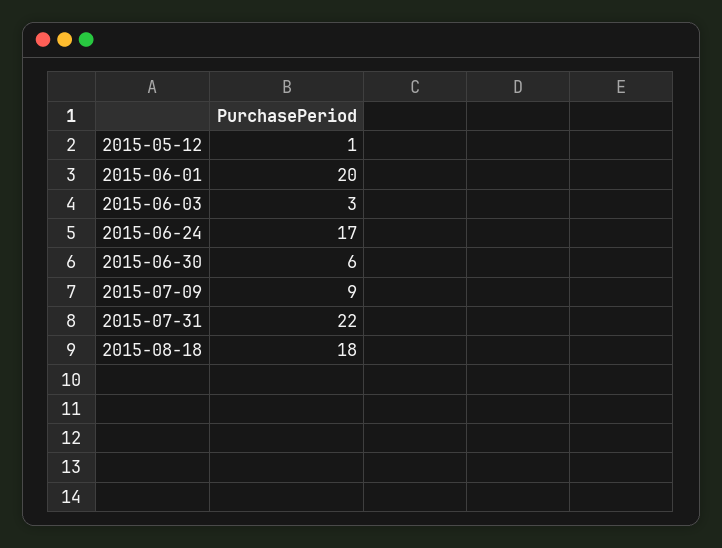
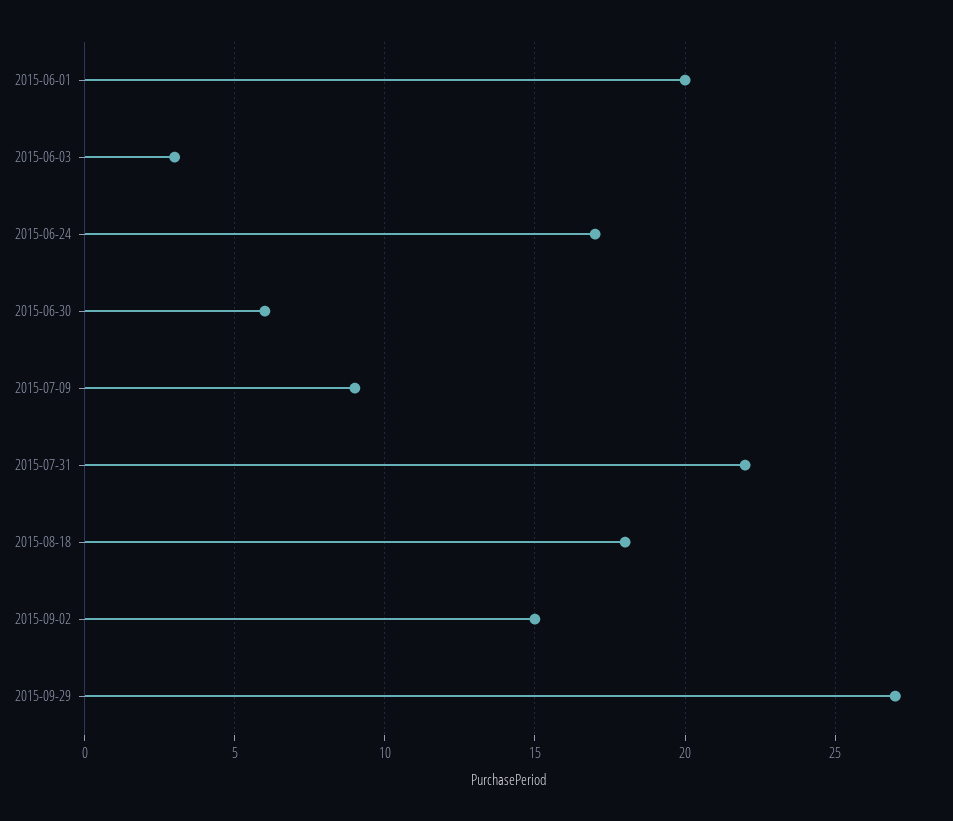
2015-05-12: 1 -> none
2015-09-02: none -> 15
2015-09-29: none -> 27

